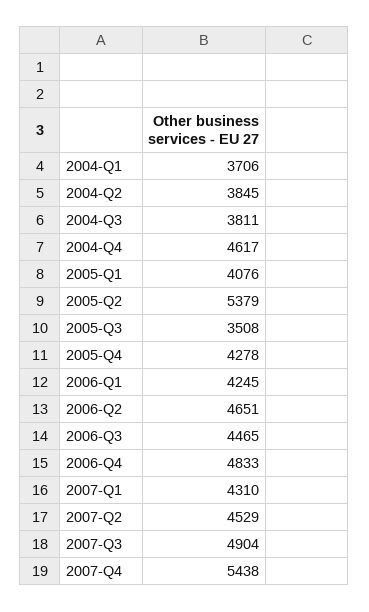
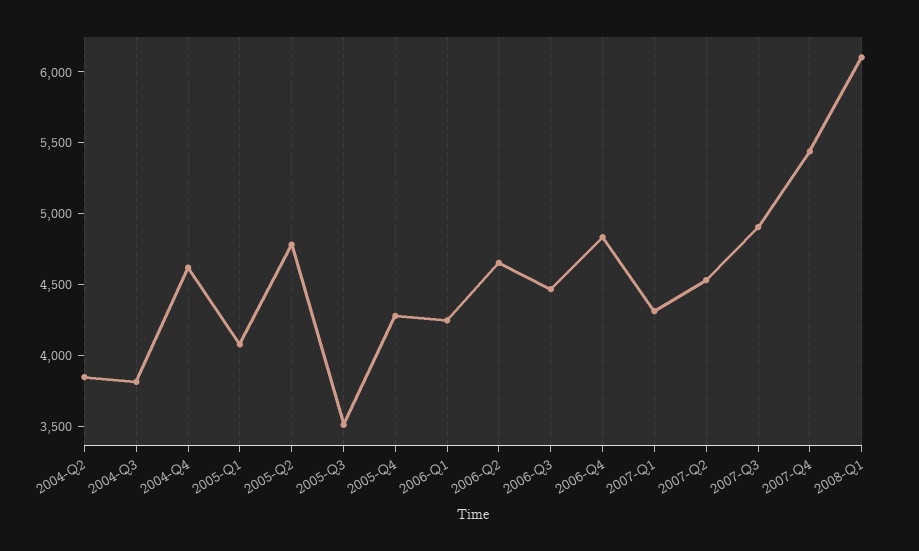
2004-Q1: 3706 -> none
2005-Q2: 5379 -> 4800
2008-Q1: none -> 6100

